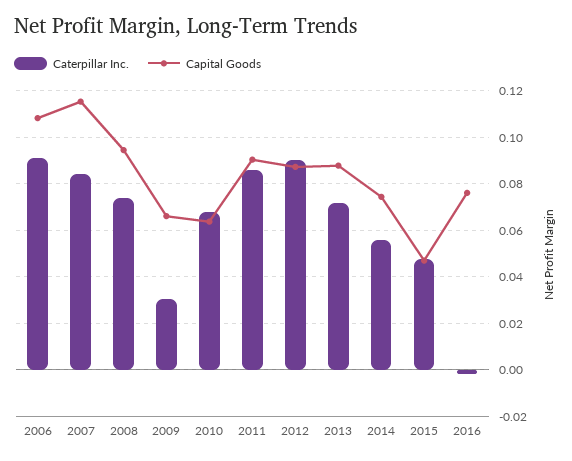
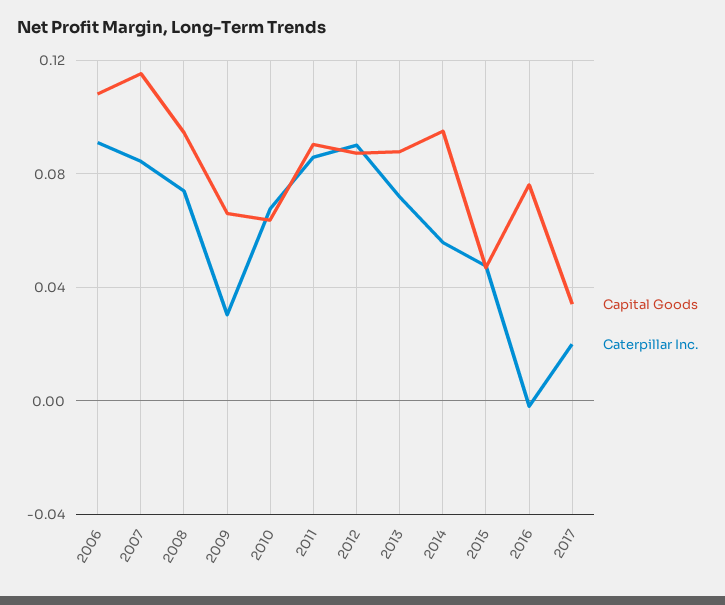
Capital Goods, 2014: 0.075 -> 0.095
Capital Goods, 2017: none -> 0.035
Caterpillar Inc., 2017: none -> 0.02

